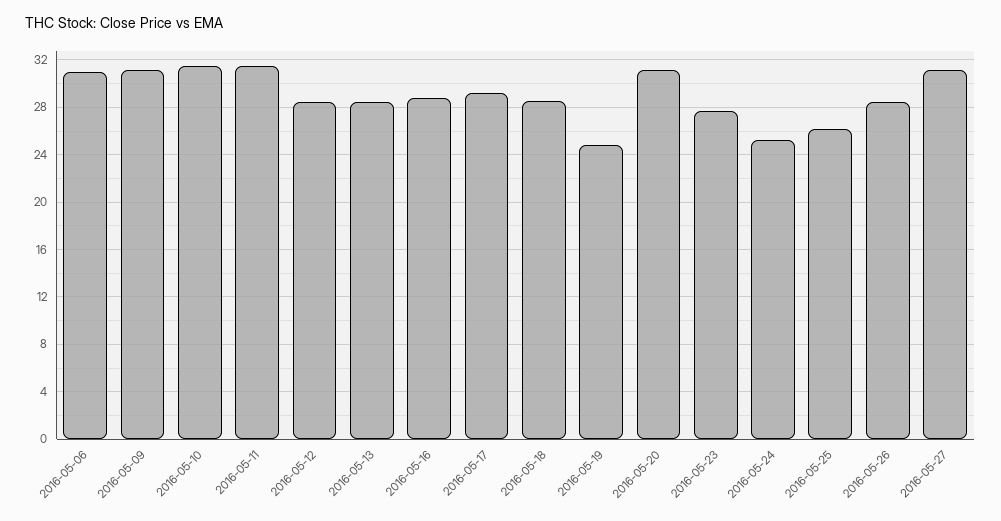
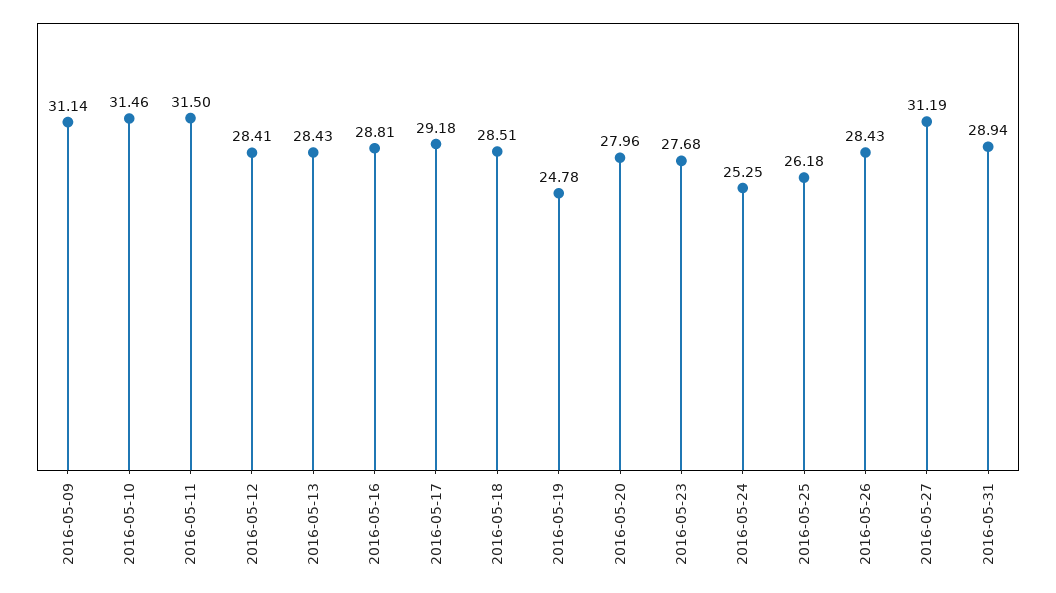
2016-05-06: 31 -> none
2016-05-20: 31 -> 27.96
2016-05-31: none -> 28.94

